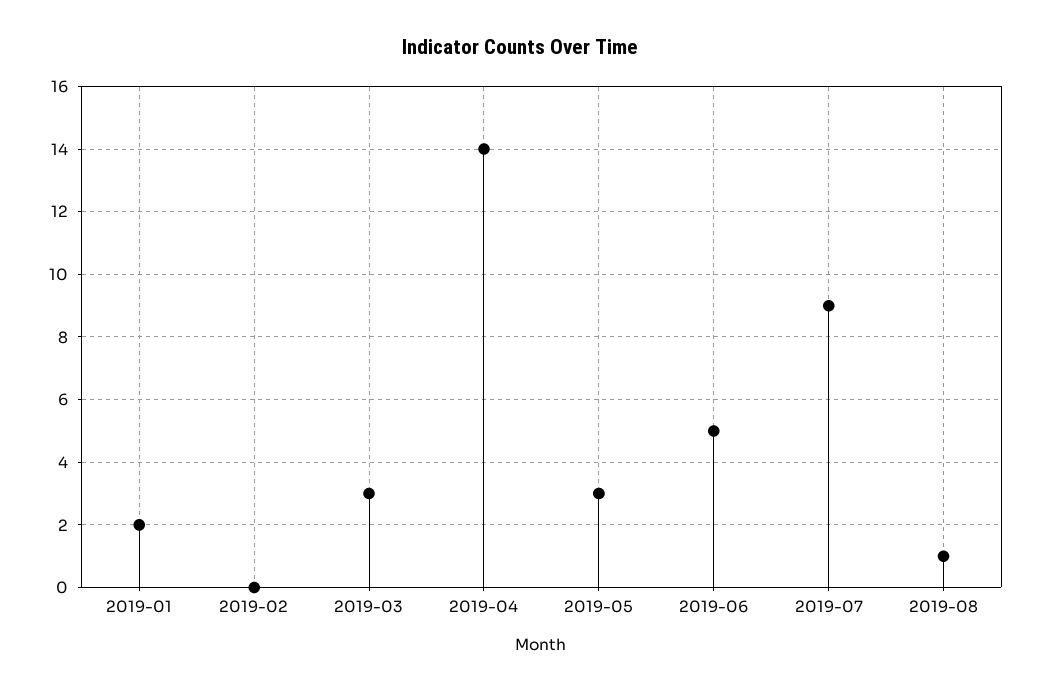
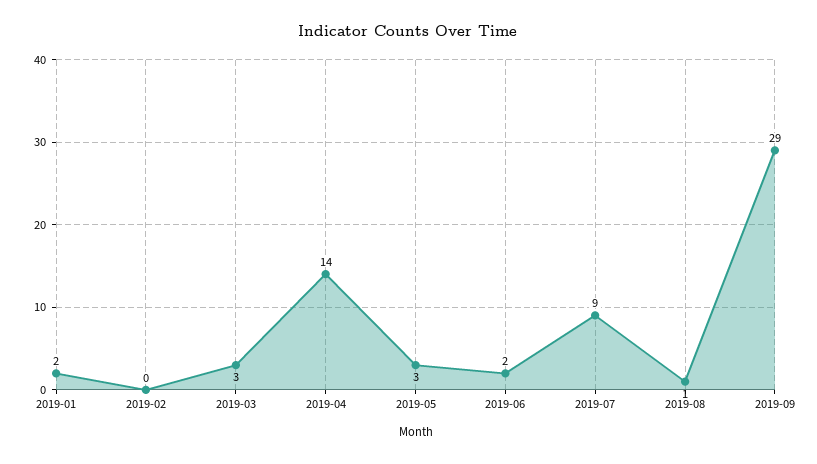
2019-06: 5 -> 2
2019-09: none -> 29

